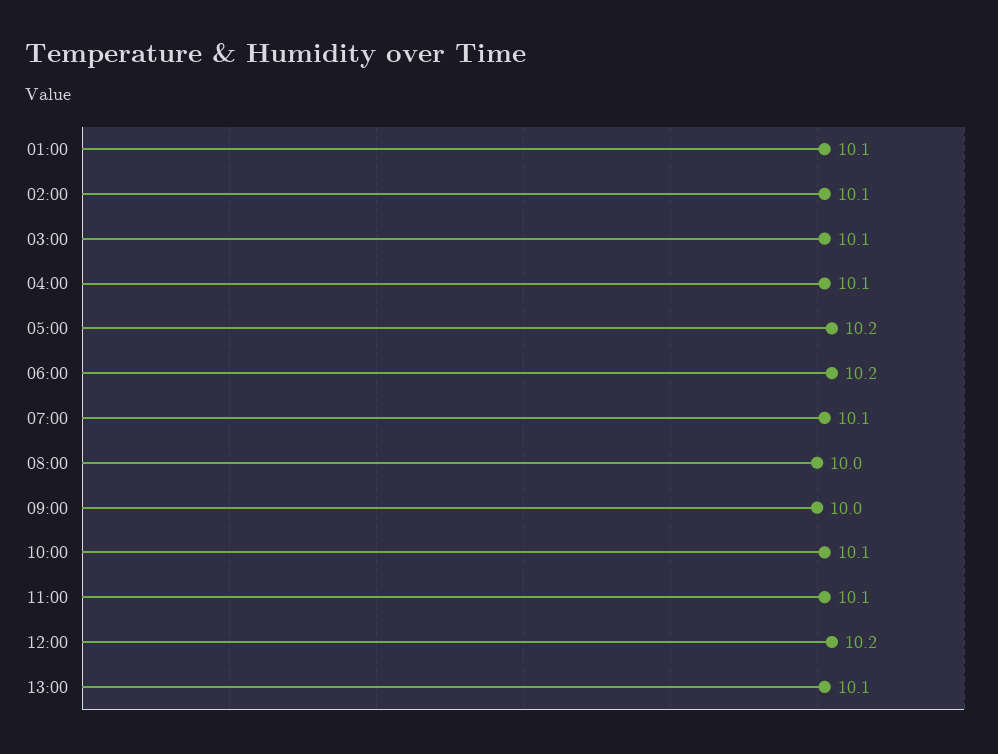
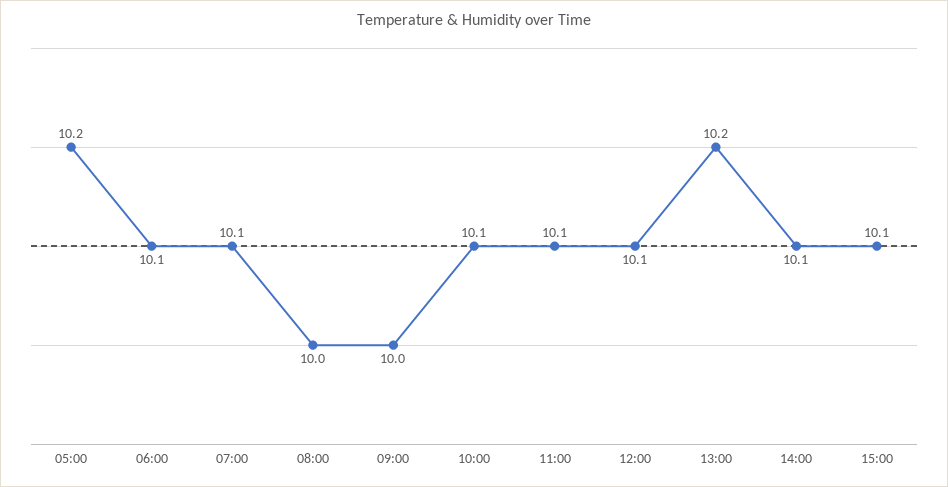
01:00: 10.1 -> none
02:00: 10.1 -> none
03:00: 10.1 -> none
04:00: 10.1 -> none
06:00: 10.2 -> 10.1
12:00: 10.2 -> 10.1
13:00: 10.1 -> 10.2
14:00: none -> 10.1
15:00: none -> 10.1

